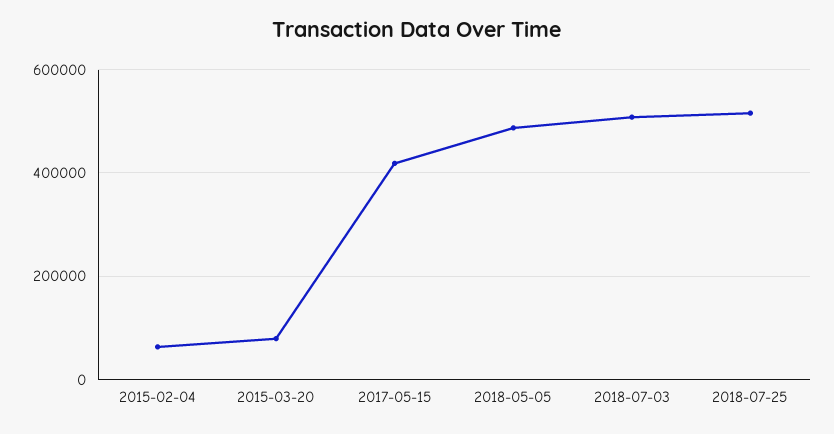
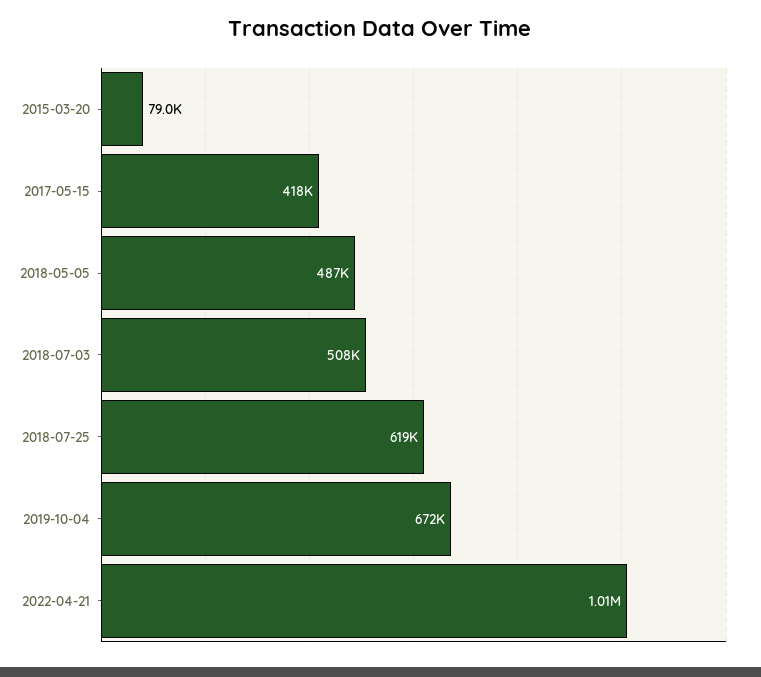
2015-02-04: 60000 -> none
2018-07-25: 520000 -> 619000
2019-10-04: none -> 672000
2022-04-21: none -> 1010000

